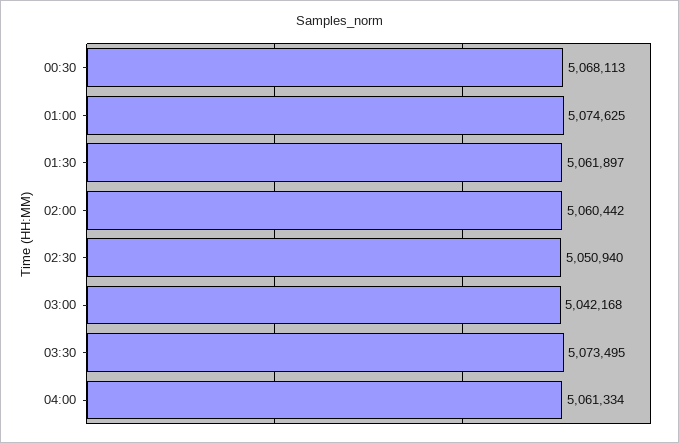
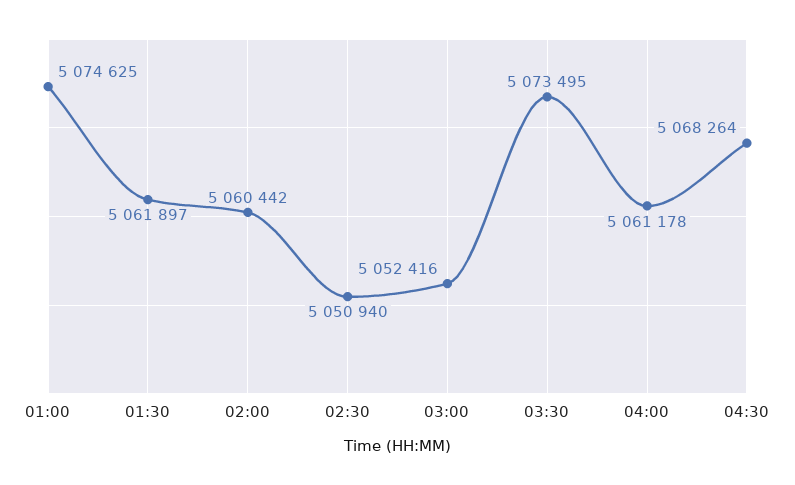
00:30: 5068113 -> none
03:00: 5042168 -> 5052416
04:00: 5061334 -> 5061178
04:30: none -> 5068264

